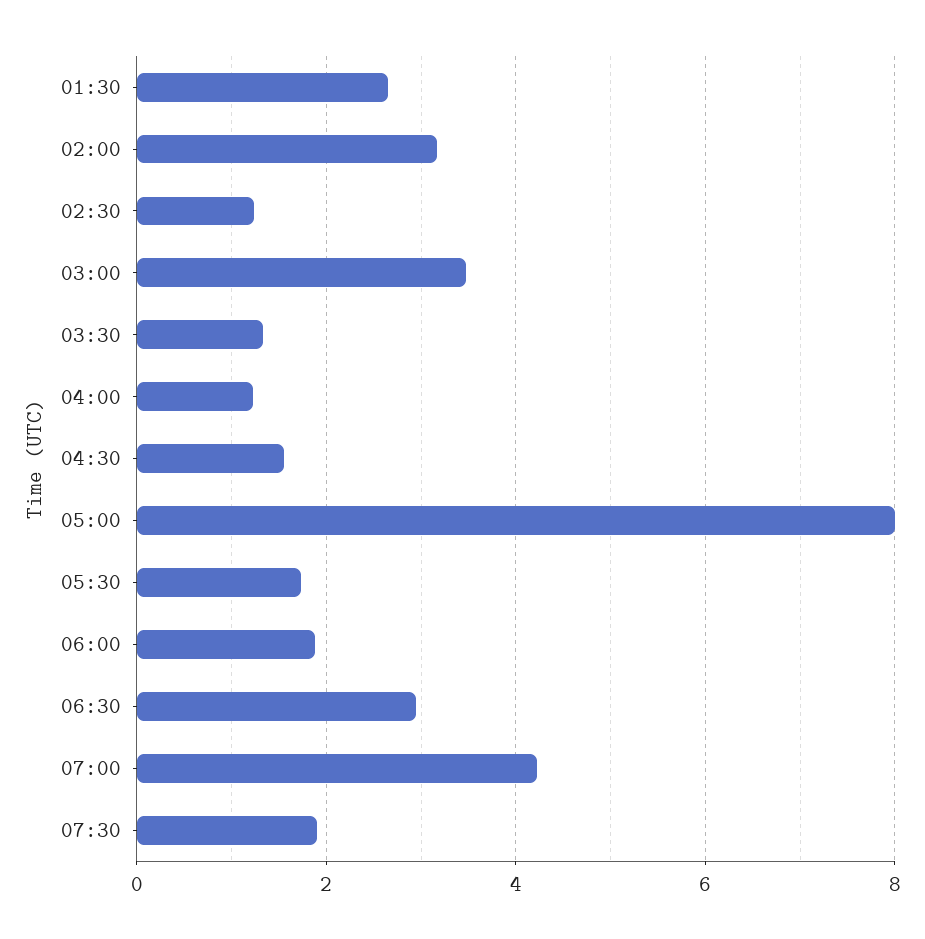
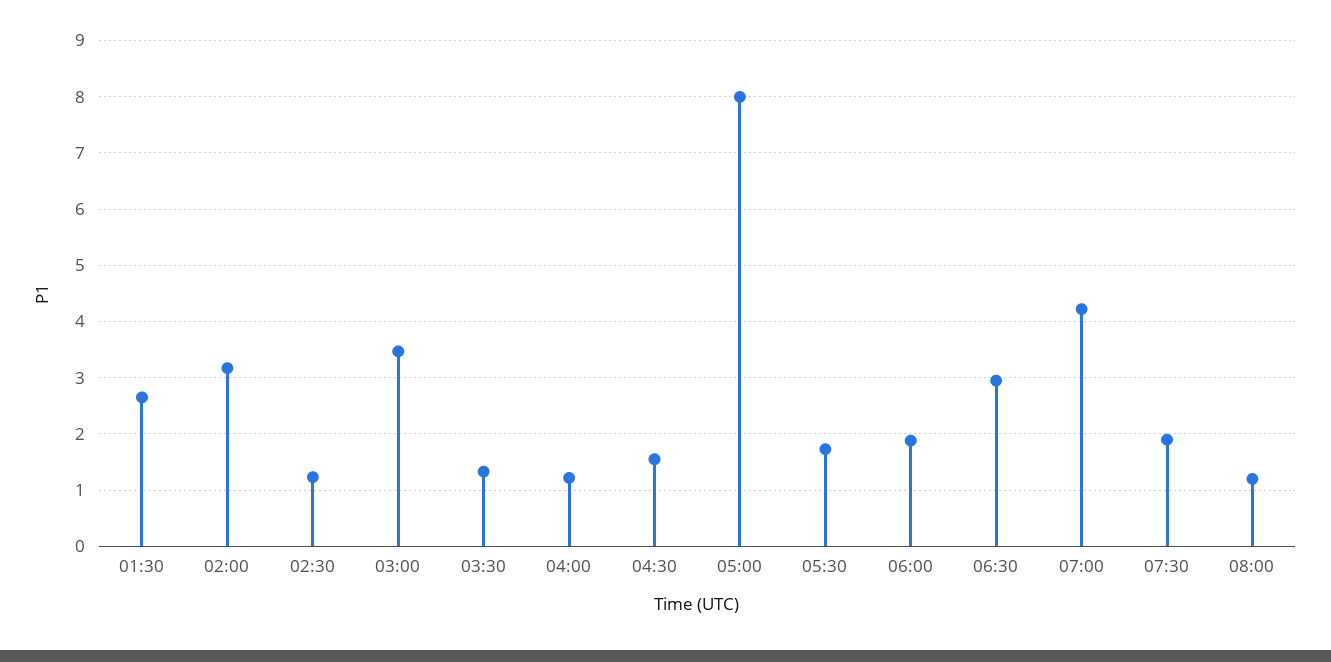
08:00: none -> 1.2

